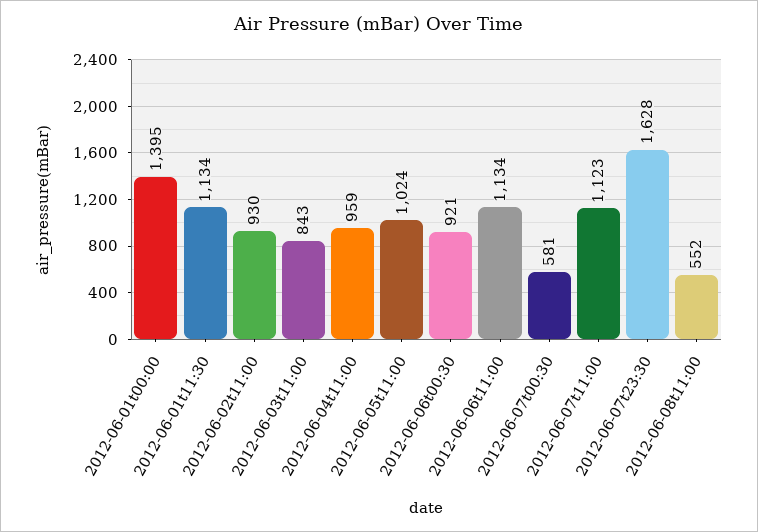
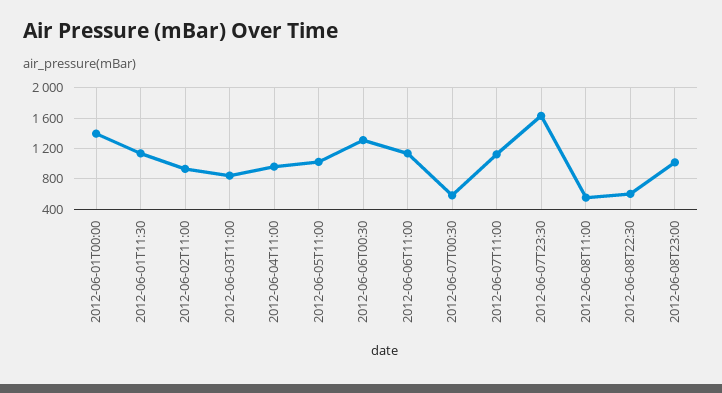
2012-06-06t00:30: 921 -> 1300
2012-06-08T22:30: none -> 600
2012-06-08T23:00: none -> 1000

